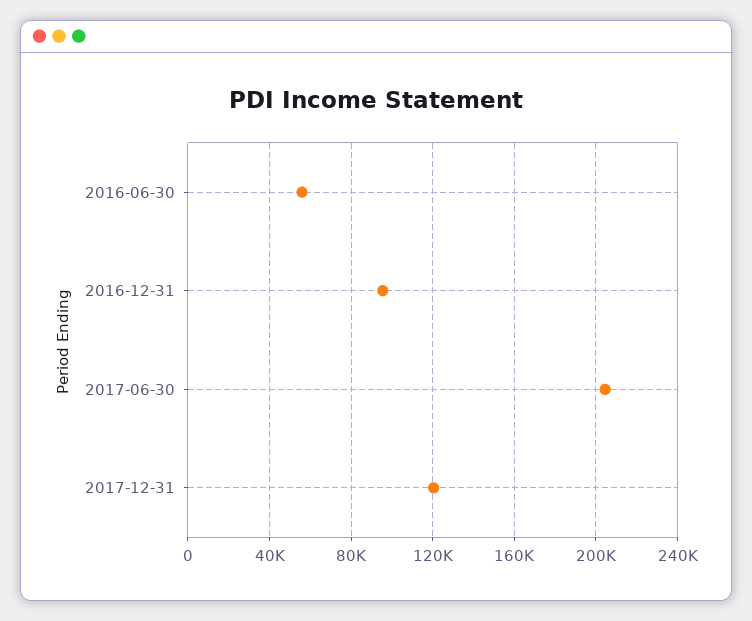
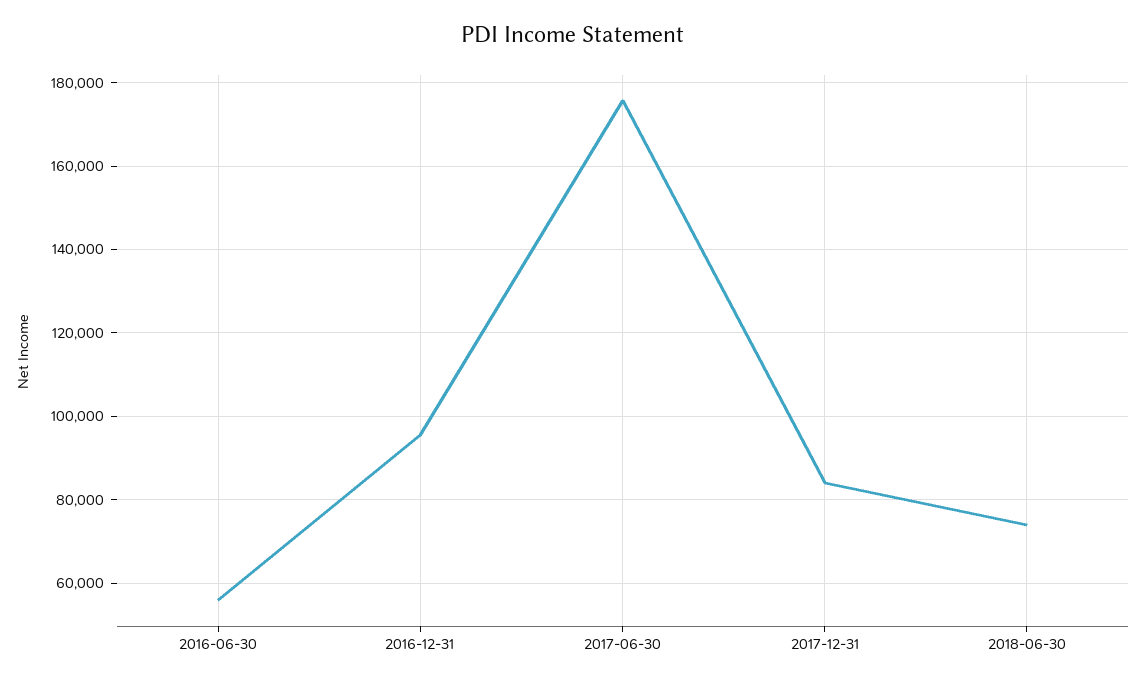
2017-06-30: 205000 -> 176000
2017-12-31: 120000 -> 84000
2018-06-30: none -> 74000

